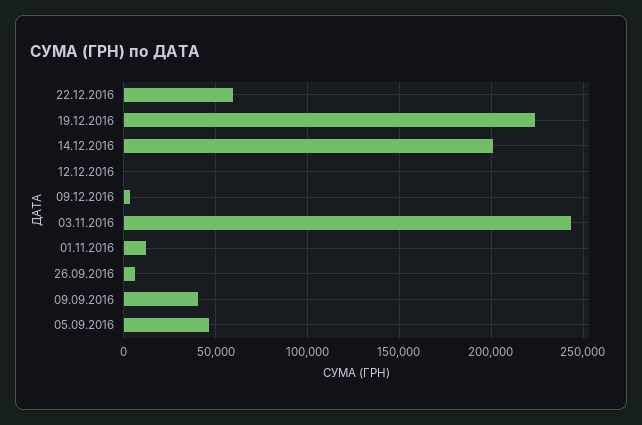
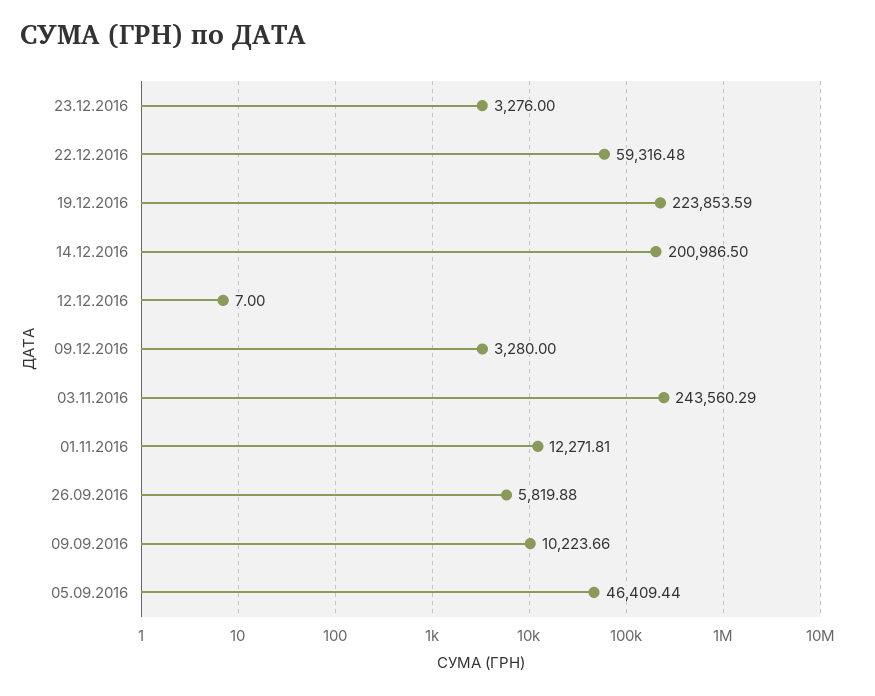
09.09.2016: 40000 -> 10223.66
23.12.2016: none -> 3276

